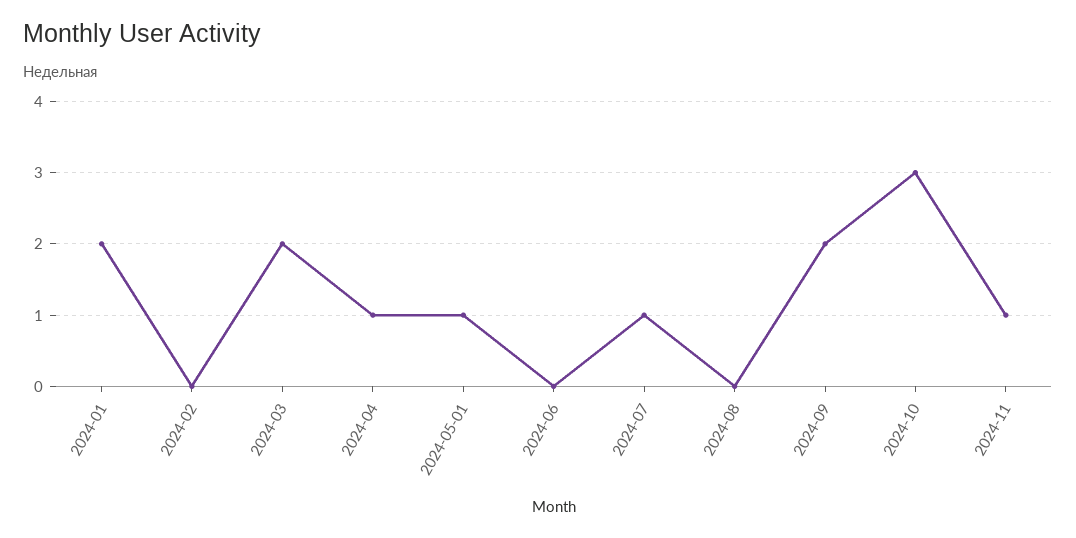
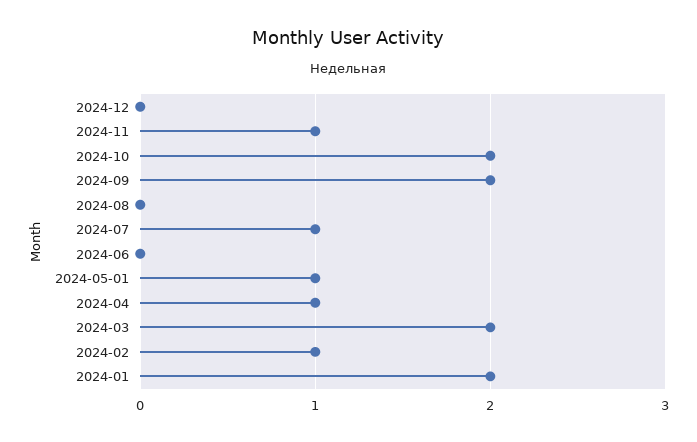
2024-02: 0 -> 1
2024-10: 3 -> 2
2024-12: none -> 0

